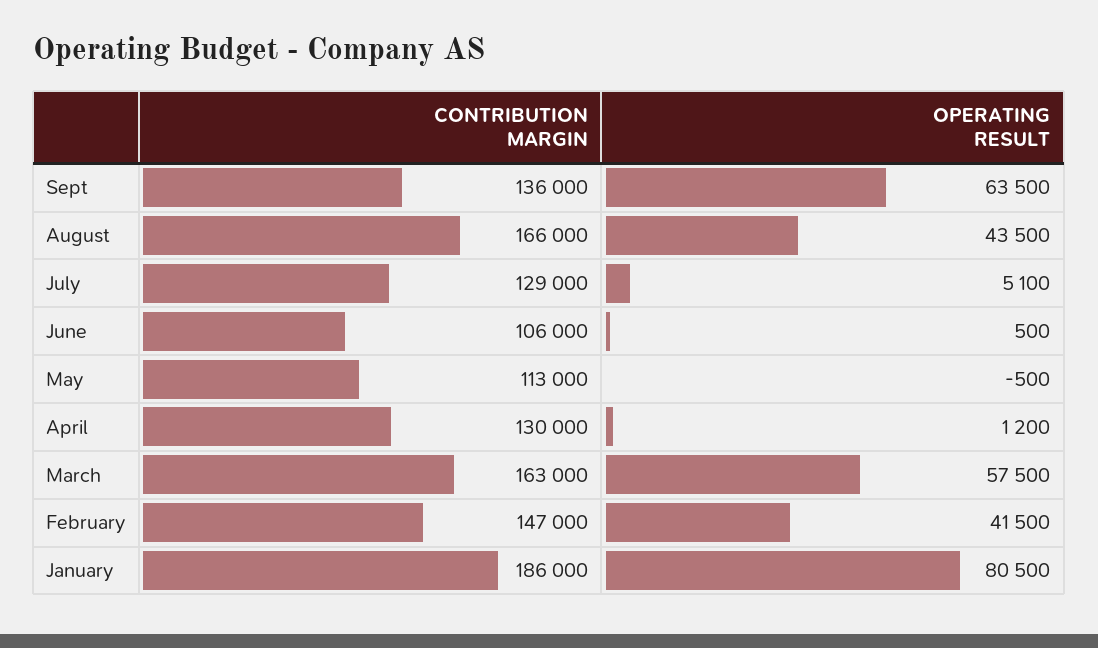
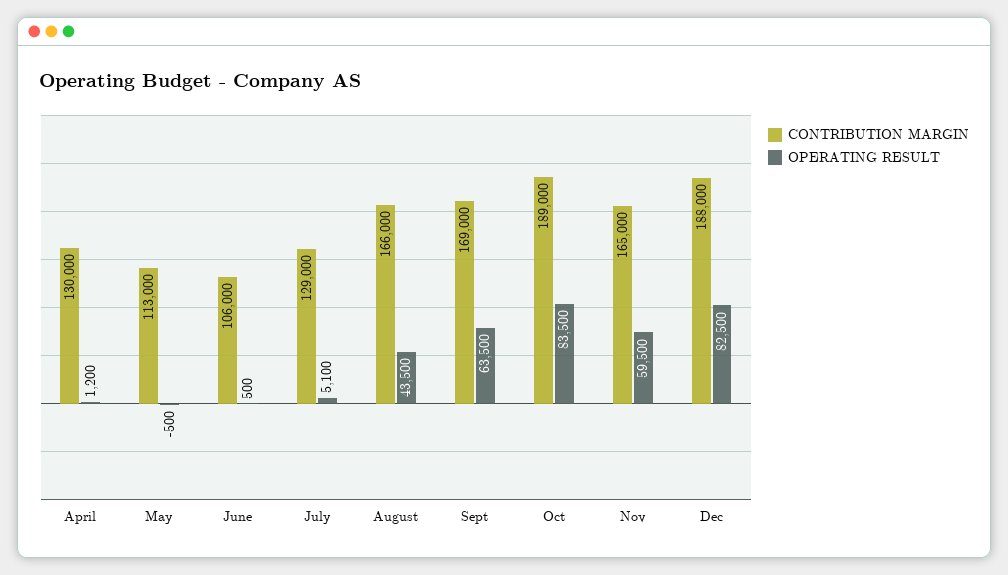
CONTRIBUTION MARGIN, Sept: 136000 -> 169000
CONTRIBUTION MARGIN, March: 163000 -> none
OPERATING RESULT, March: 57500 -> none
CONTRIBUTION MARGIN, February: 147000 -> none
OPERATING RESULT, February: 41500 -> none
CONTRIBUTION MARGIN, January: 186000 -> none
OPERATING RESULT, January: 80500 -> none
CONTRIBUTION MARGIN, Oct: none -> 189000
OPERATING RESULT, Oct: none -> 83500
CONTRIBUTION MARGIN, Nov: none -> 165000
OPERATING RESULT, Nov: none -> 59500
CONTRIBUTION MARGIN, Dec: none -> 188000
OPERATING RESULT, Dec: none -> 82500

